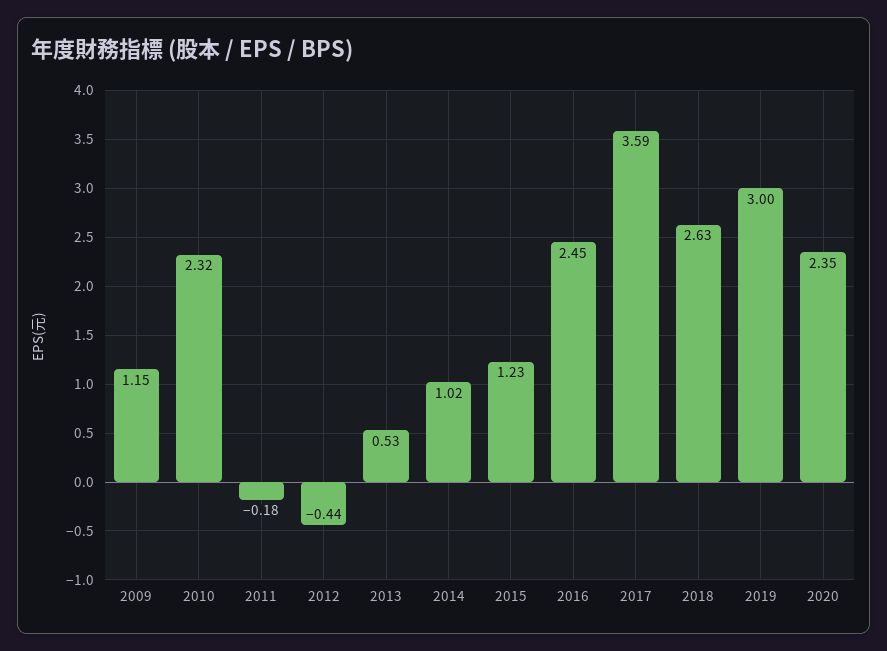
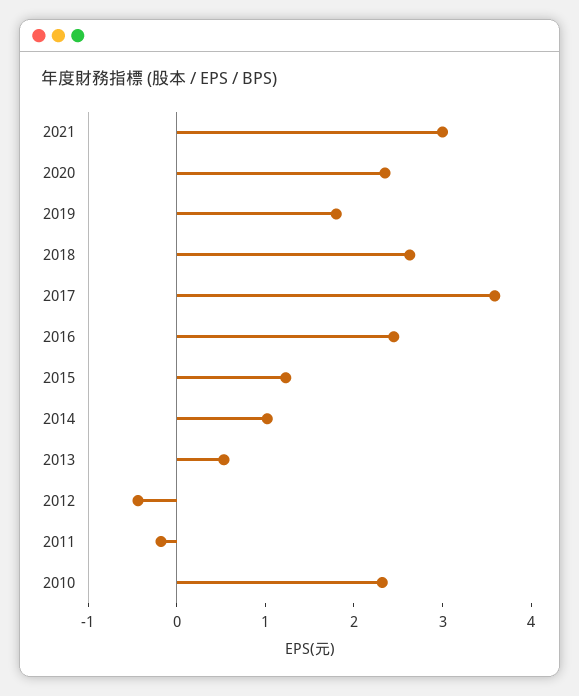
2009: 1.15 -> none
2019: 3 -> 1.8
2021: none -> 3

